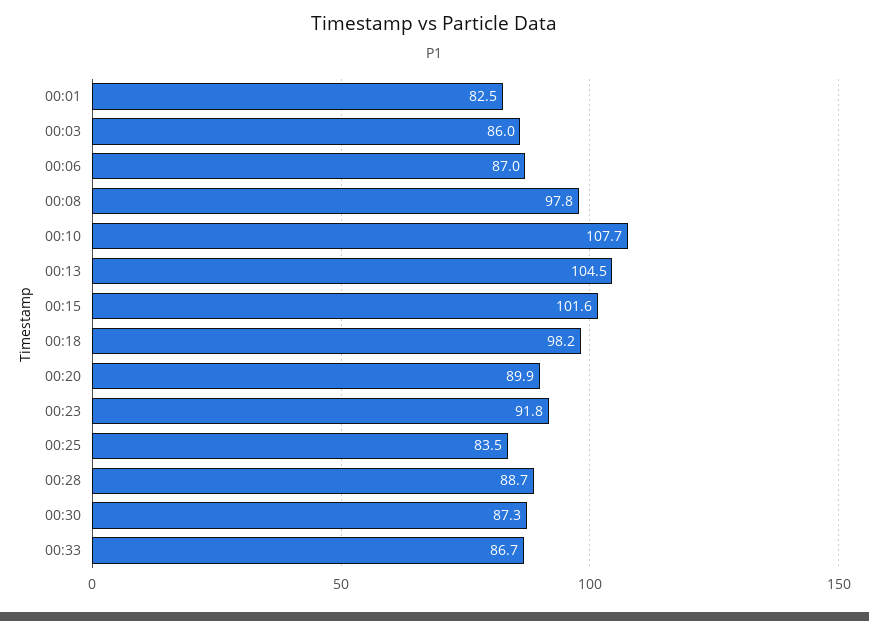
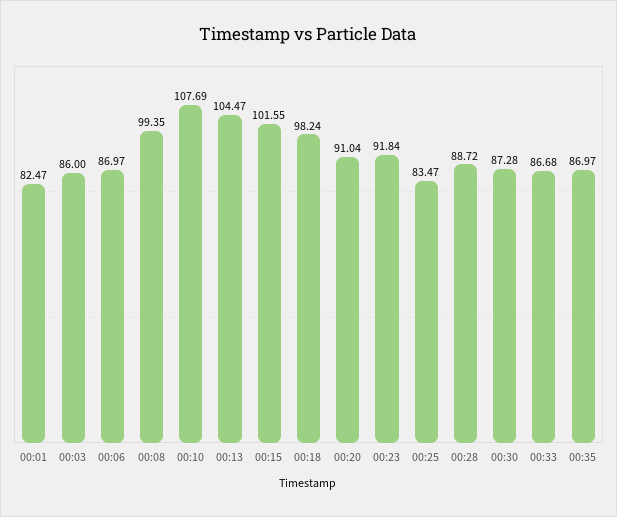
00:08: 97.8 -> 99.35
00:20: 89.9 -> 91.04
00:35: none -> 86.97

